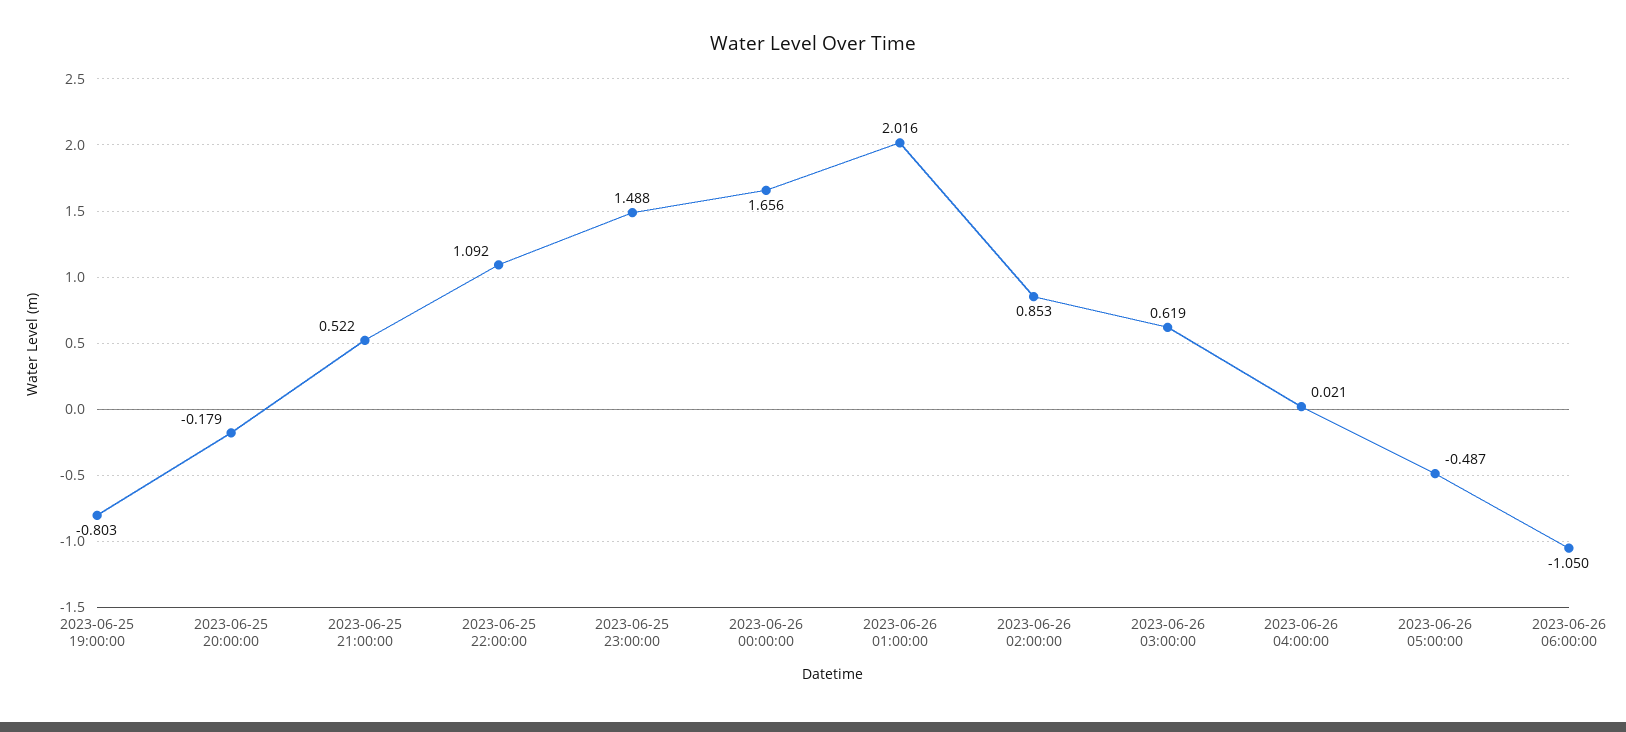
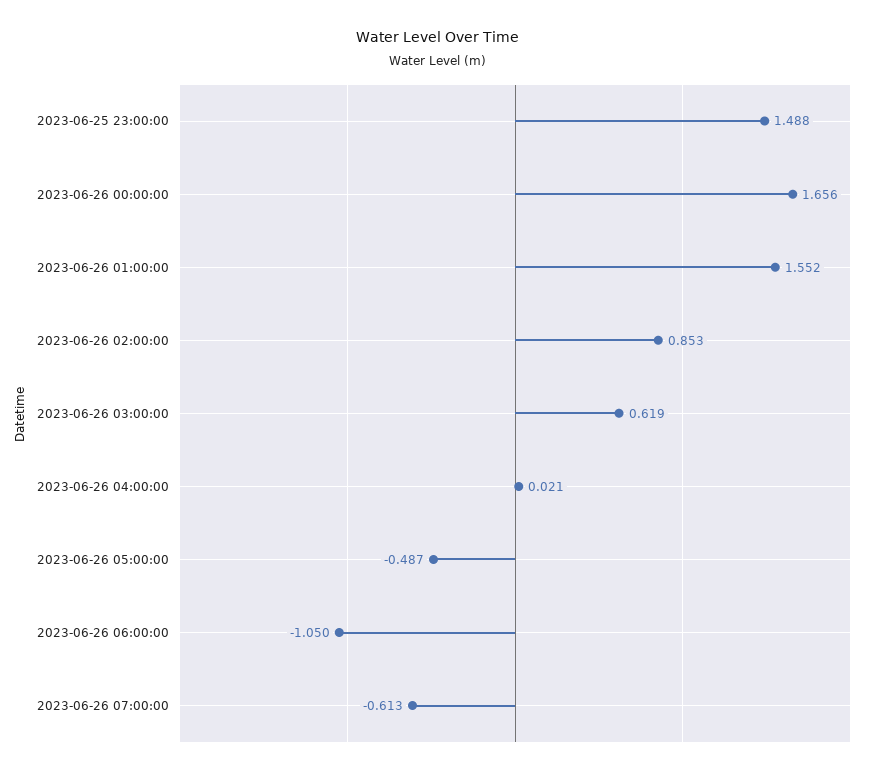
2023-06-25 19:00:00: -0.803 -> none
2023-06-25 20:00:00: -0.179 -> none
2023-06-25 21:00:00: 0.522 -> none
2023-06-25 22:00:00: 1.092 -> none
2023-06-26 01:00:00: 2.016 -> 1.552
2023-06-26 07:00:00: none -> -0.613

